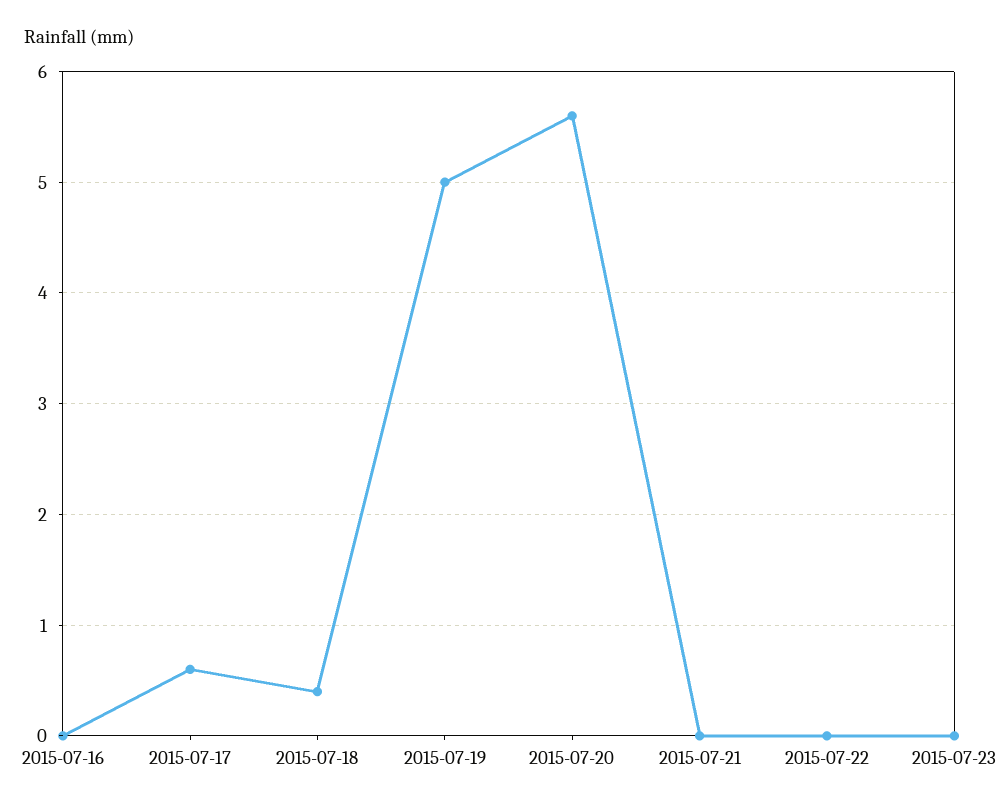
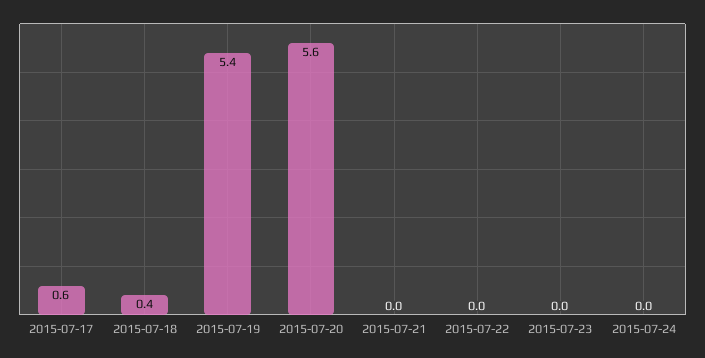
2015-07-16: 0 -> none
2015-07-19: 5 -> 5.4
2015-07-24: none -> 0

